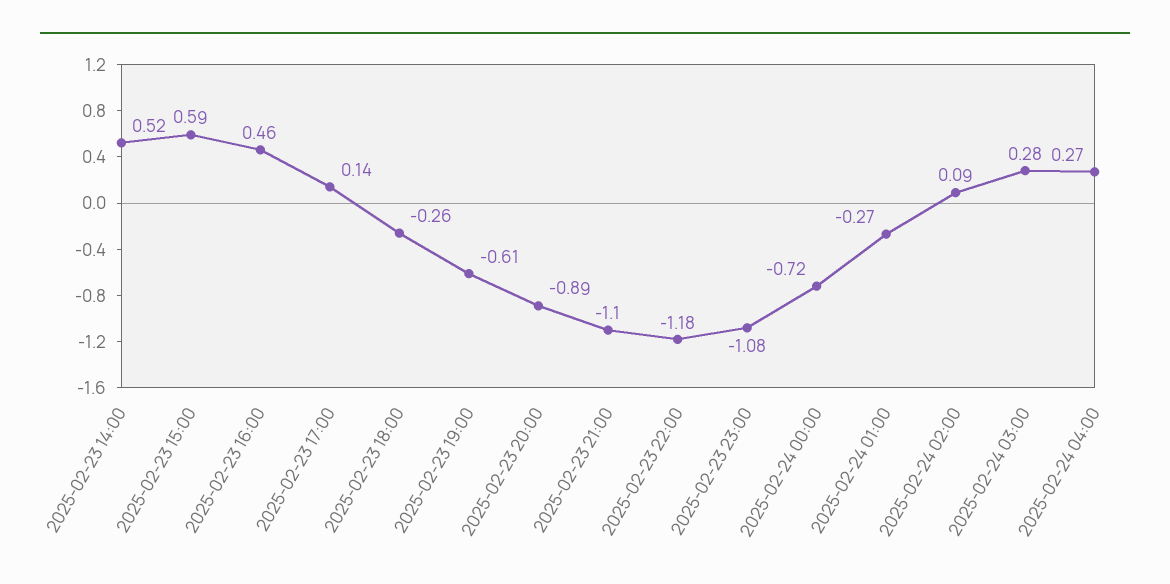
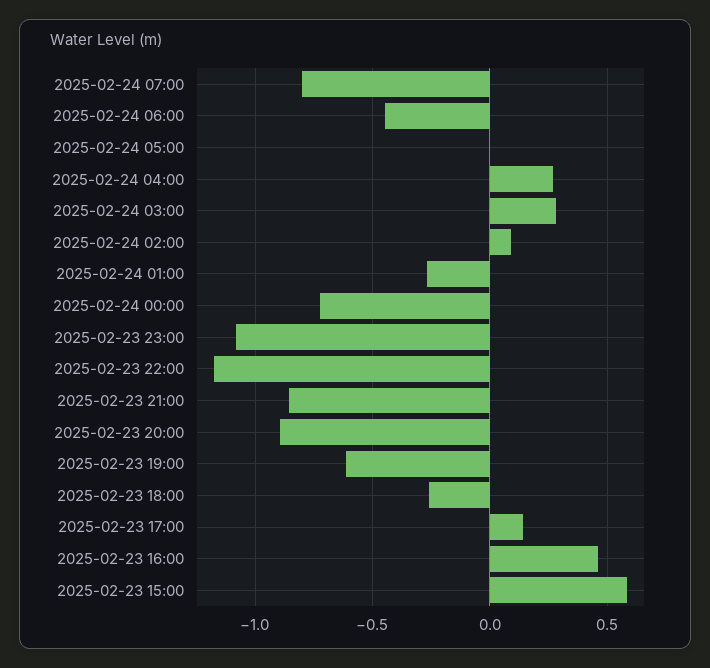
2025-02-23 14:00: 0.52 -> none
2025-02-23 21:00: -1.1 -> -0.85
2025-02-24 07:00: none -> -0.8
2025-02-24 06:00: none -> -0.45
2025-02-24 05:00: none -> 0

